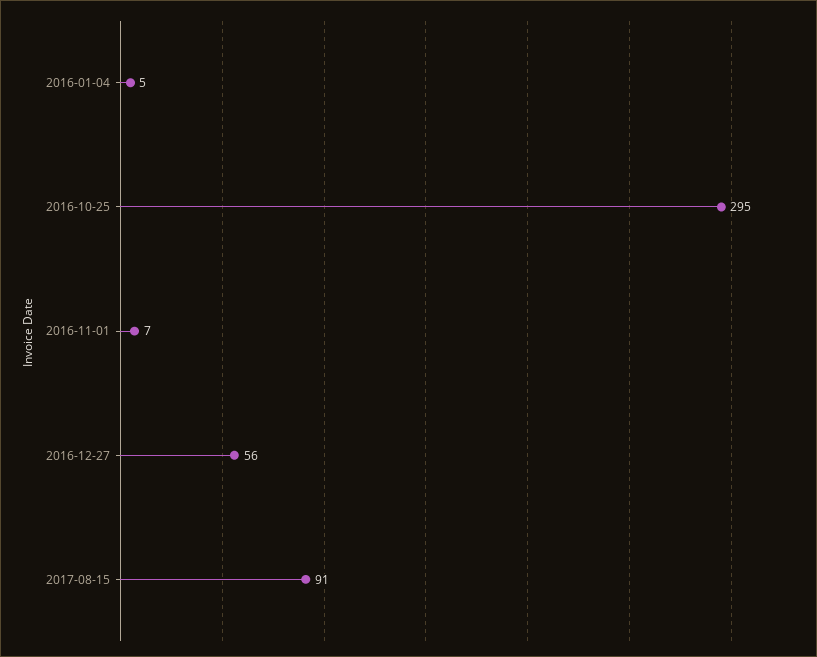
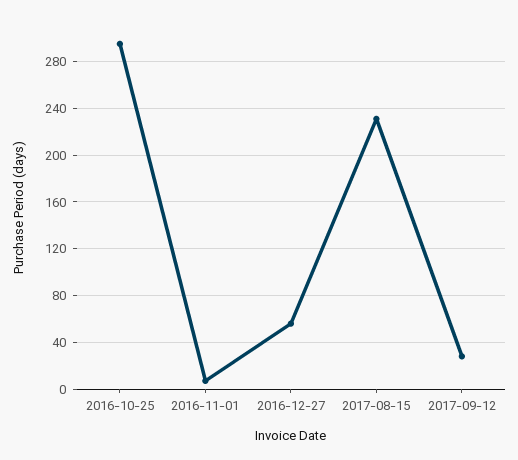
2016-01-04: 5 -> none
2017-08-15: 91 -> 230
2017-09-12: none -> 30

